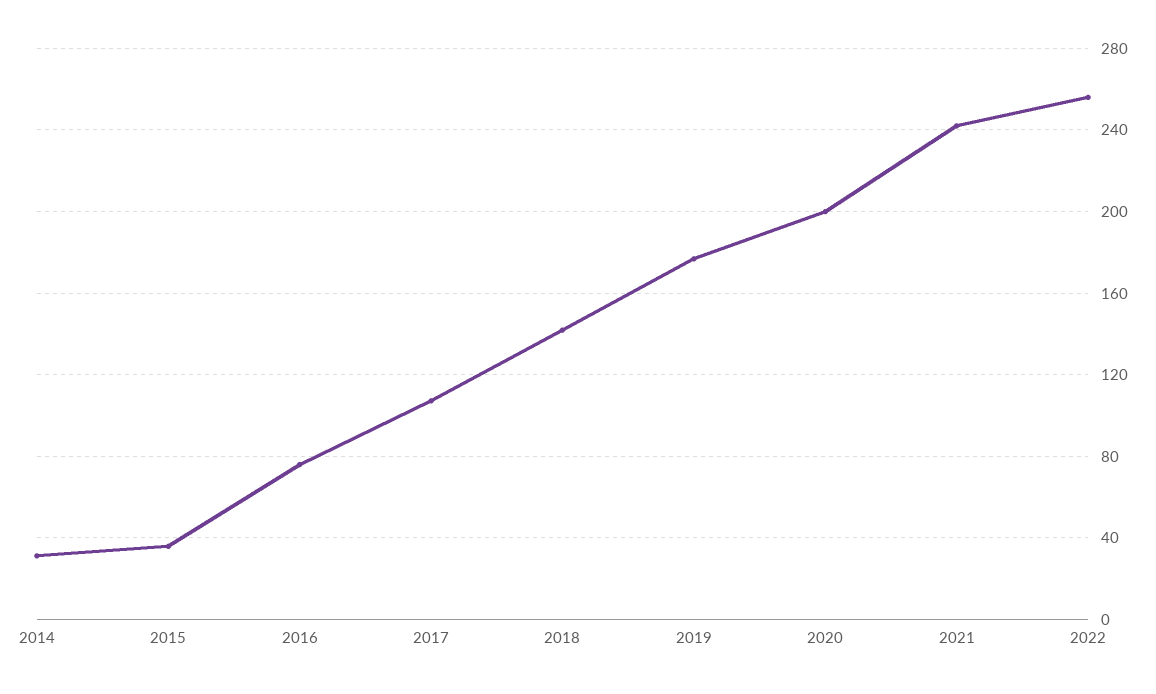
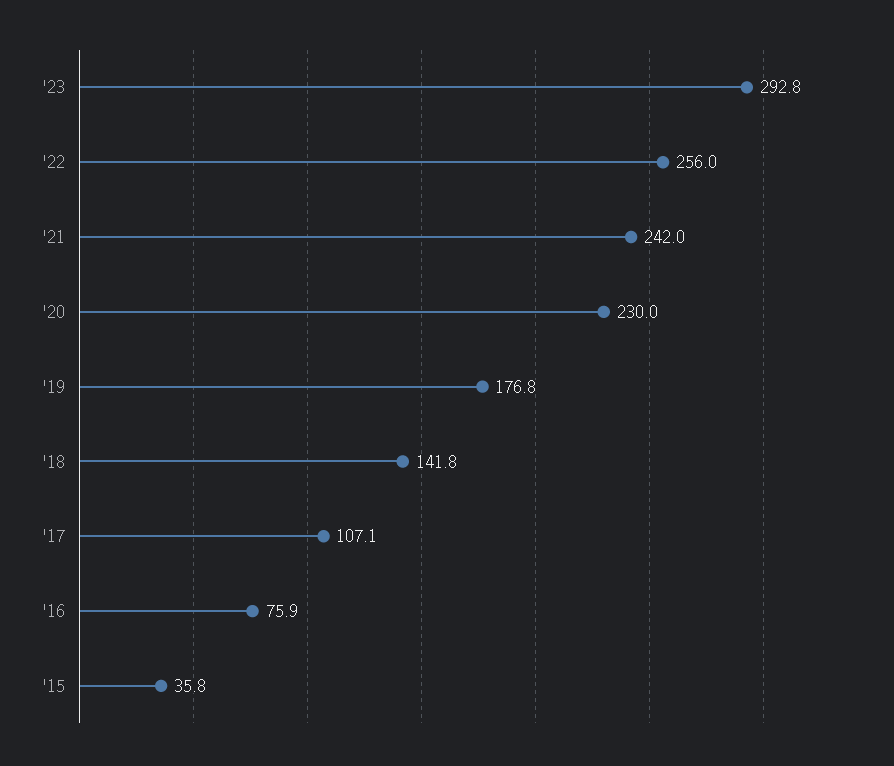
2014: 30 -> none
2020: 200 -> 230
'23: none -> 292.8

